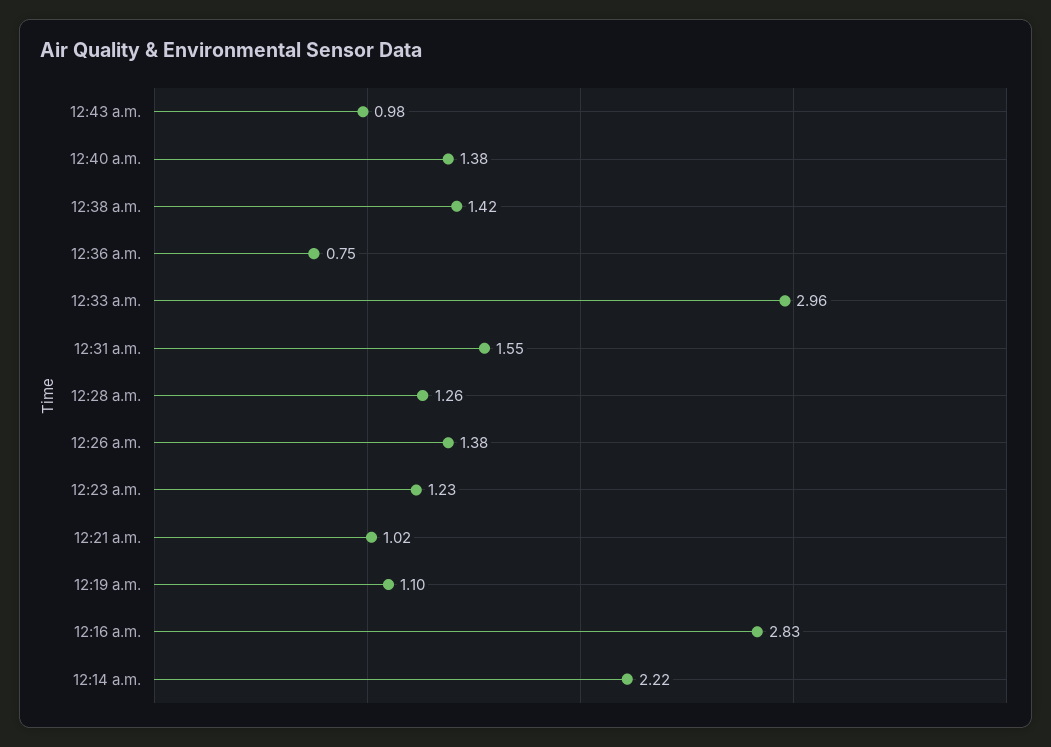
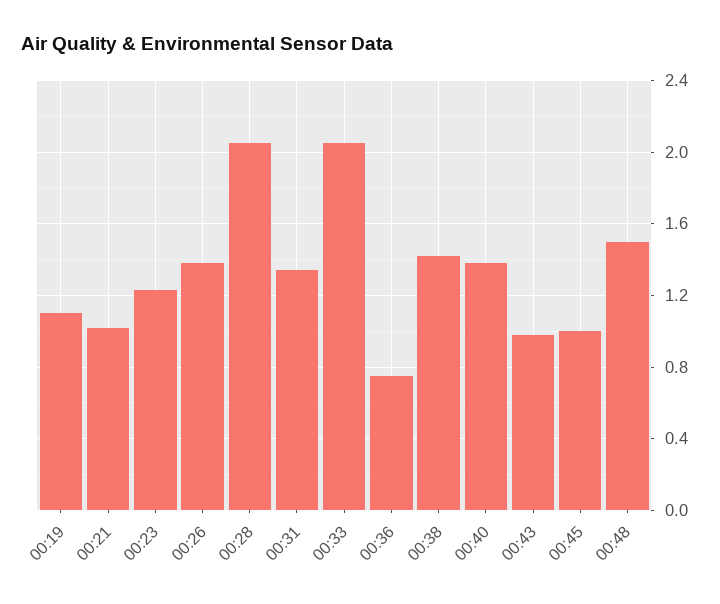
12:33 a.m.: 2.96 -> 2.05
12:31 a.m.: 1.55 -> 1.35
12:28 a.m.: 1.26 -> 2.05
12:16 a.m.: 2.83 -> none
12:14 a.m.: 2.22 -> none
00:45: none -> 1
00:48: none -> 1.5

